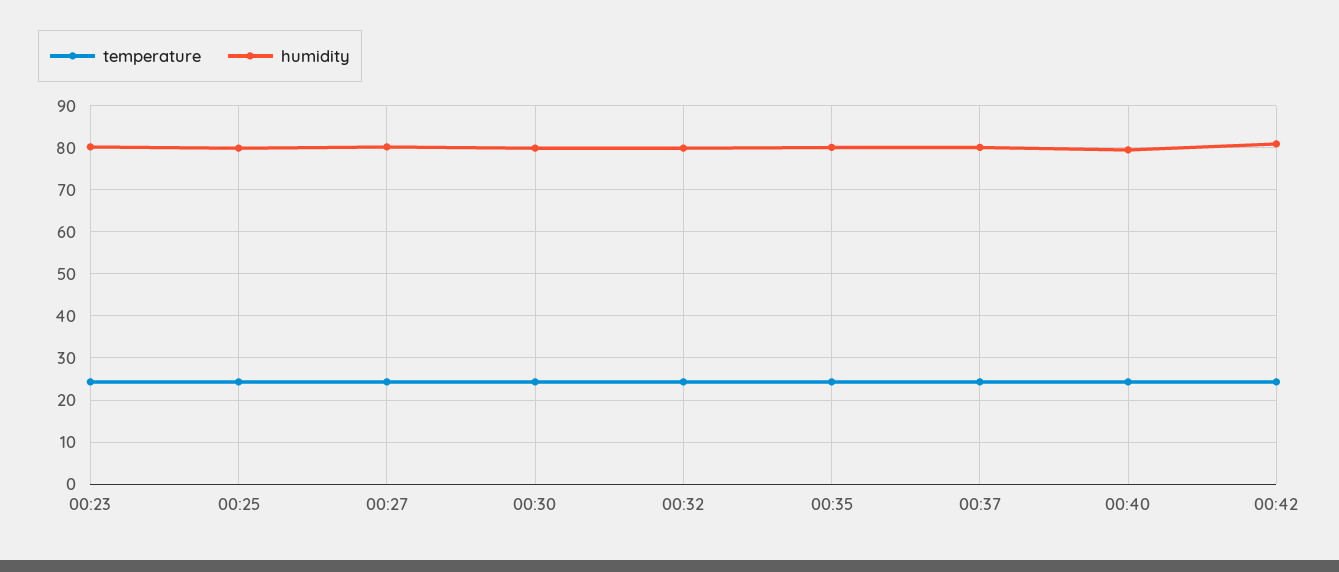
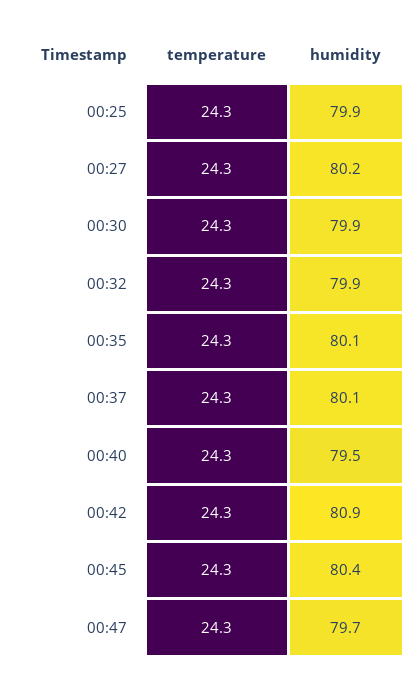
temperature, 00:23: 24 -> none
humidity, 00:23: 80 -> none
temperature, 00:45: none -> 24.3
humidity, 00:45: none -> 80.4
temperature, 00:47: none -> 24.3
humidity, 00:47: none -> 79.7

